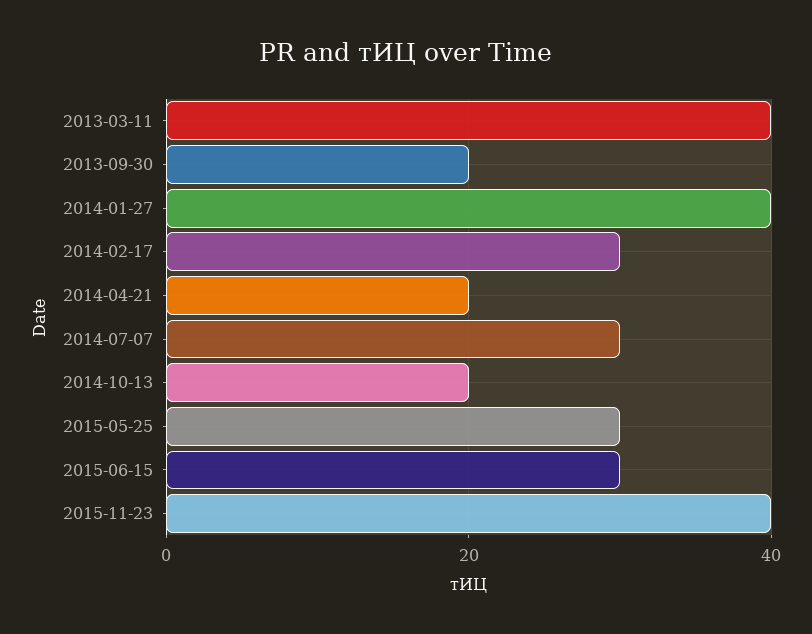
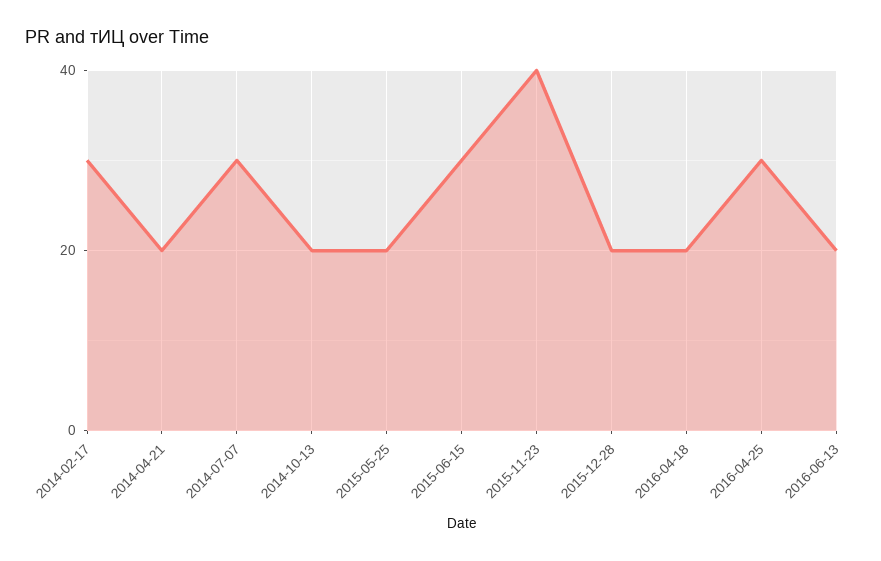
2013-03-11: 40 -> none
2013-09-30: 20 -> none
2014-01-27: 40 -> none
2015-05-25: 30 -> 20
2015-12-28: none -> 20
2016-04-18: none -> 20
2016-04-25: none -> 30
2016-06-13: none -> 20

